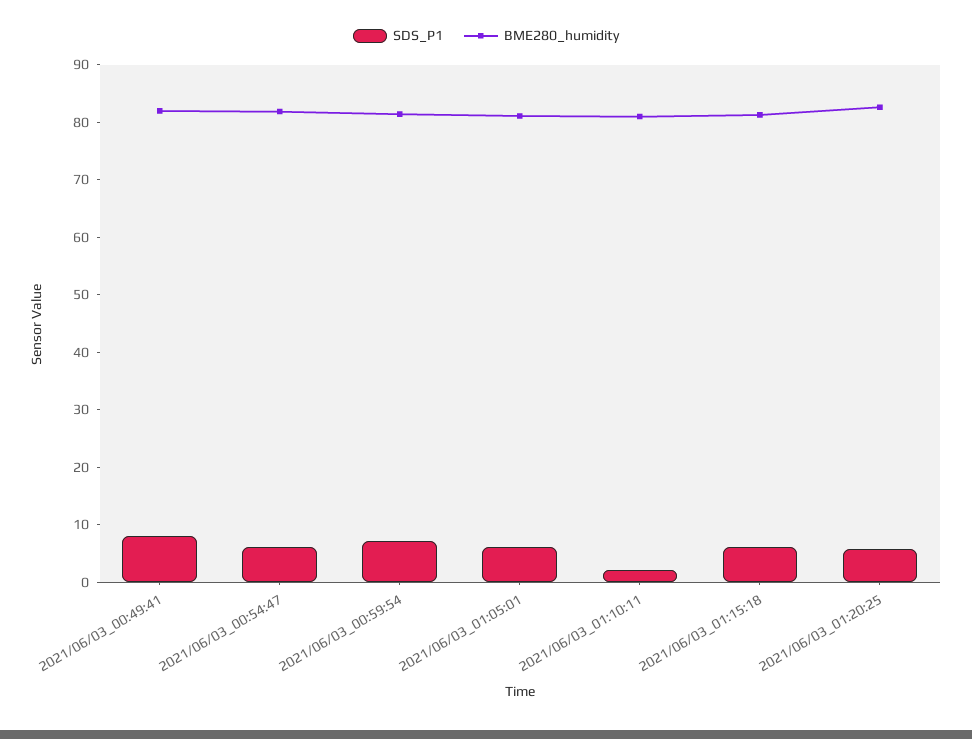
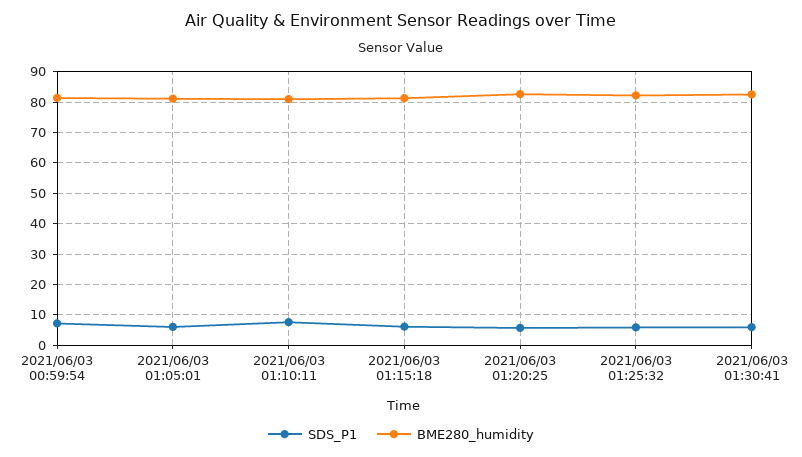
SDS_P1, 2021/06/03_00:49:41: 8 -> none
BME280_humidity, 2021/06/03_00:49:41: 82 -> none
SDS_P1, 2021/06/03_00:54:47: 6 -> none
BME280_humidity, 2021/06/03_00:54:47: 82 -> none
SDS_P1, 2021/06/03_01:10:11: 2 -> 8
SDS_P1, 2021/06/03 01:25:32: none -> 6
BME280_humidity, 2021/06/03 01:25:32: none -> 82
SDS_P1, 2021/06/03 01:30:41: none -> 6
BME280_humidity, 2021/06/03 01:30:41: none -> 82

